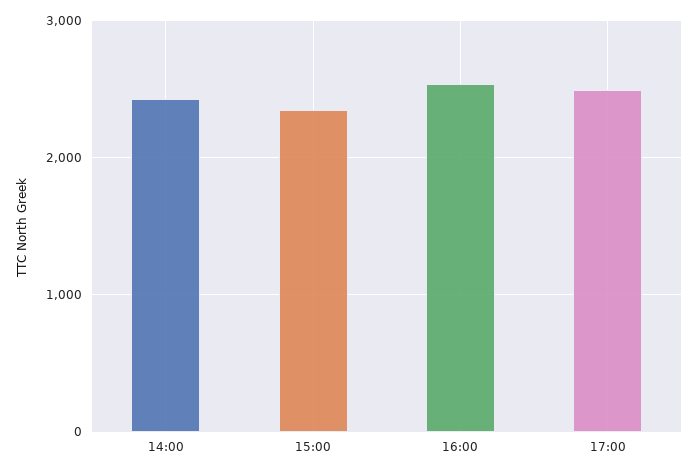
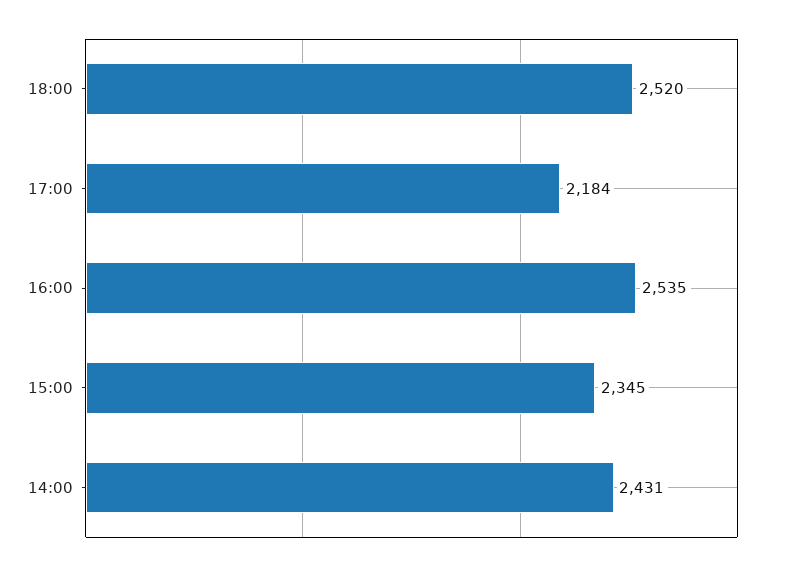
17:00: 2500 -> 2184
18:00: none -> 2520

